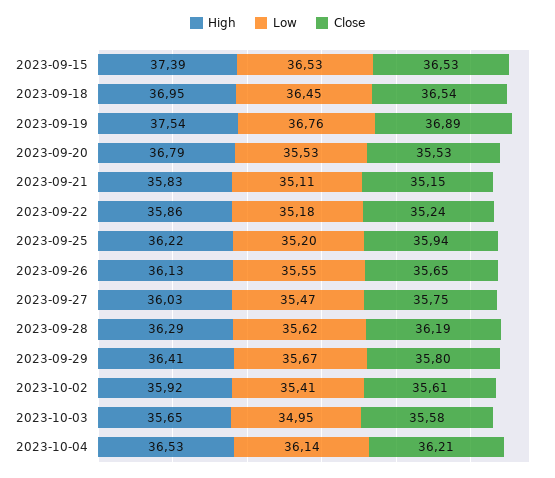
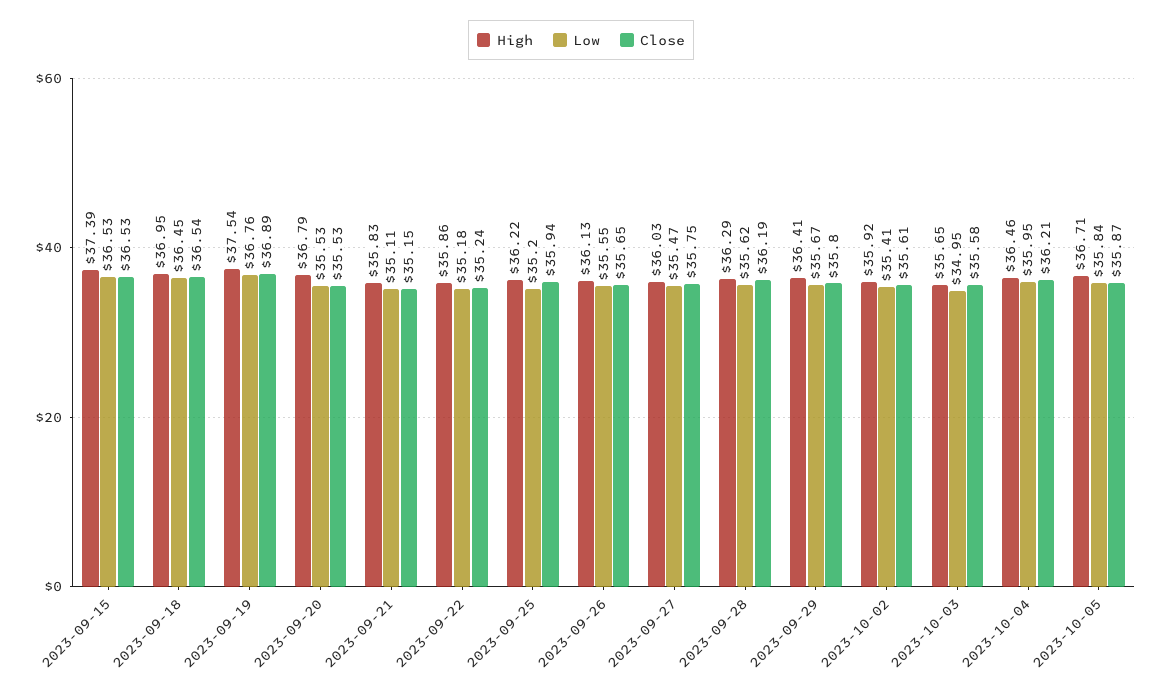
High, 2023-10-04: 36.53 -> 36.46
Low, 2023-10-04: 36.14 -> 35.95
High, 2023-10-05: none -> 36.71
Low, 2023-10-05: none -> 35.84
Close, 2023-10-05: none -> 35.87

